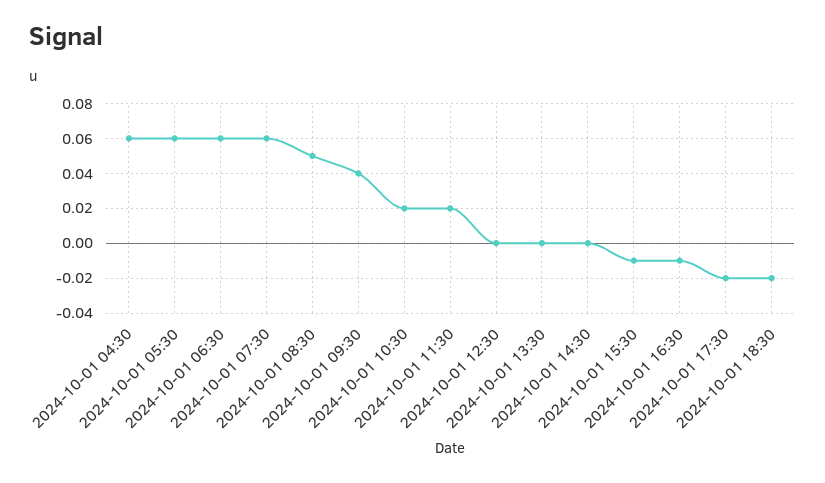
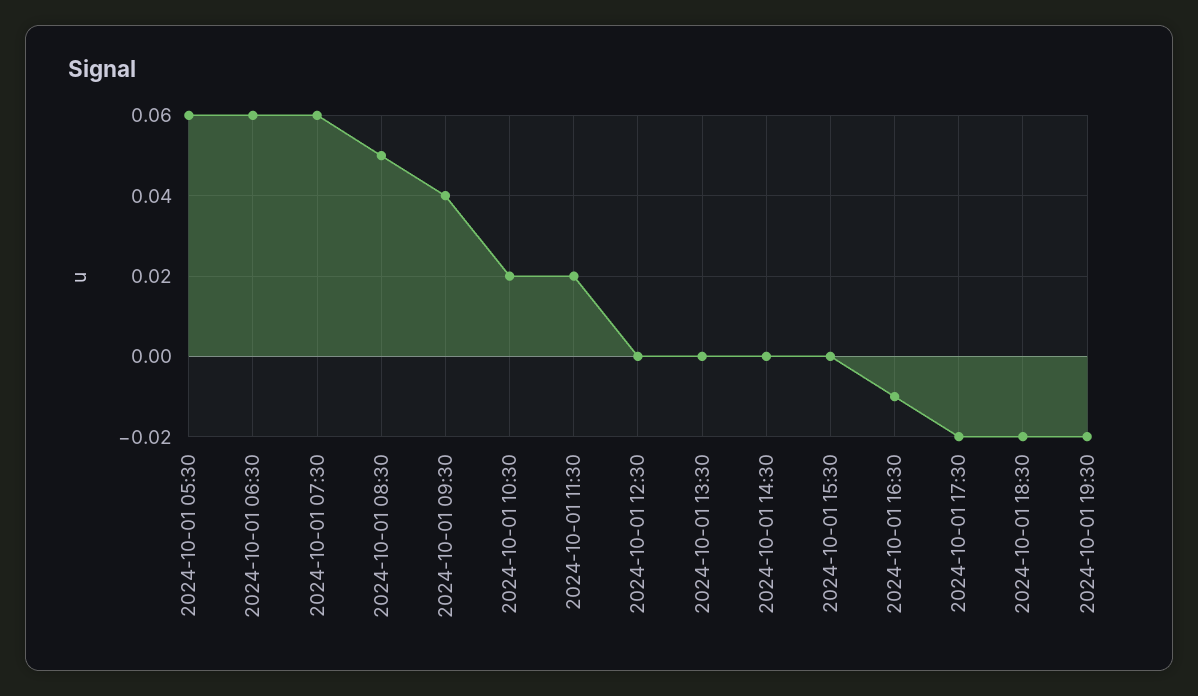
2024-10-01 04:30: 0.06 -> none
2024-10-01 15:30: -0.01 -> 0
2024-10-01 19:30: none -> -0.02

